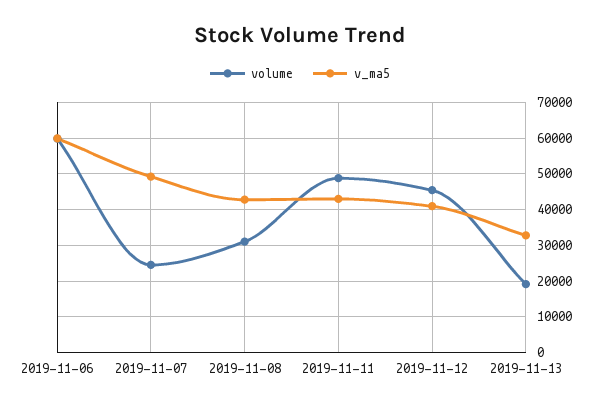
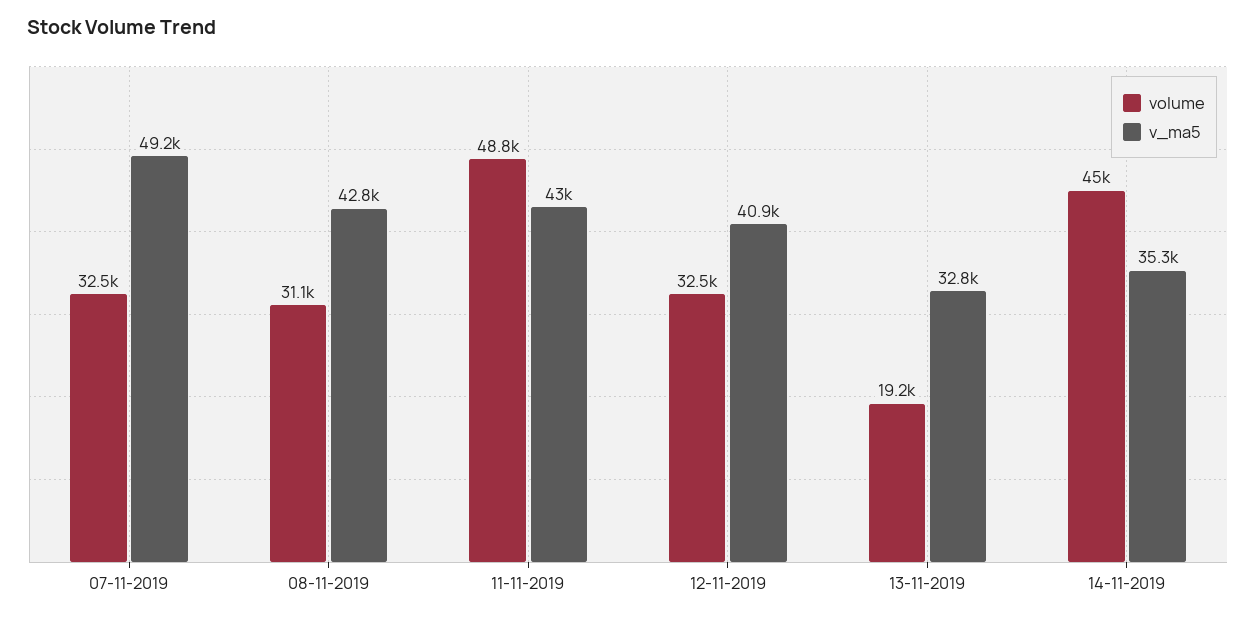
volume, 2019-11-06: 60000 -> none
v_ma5, 2019-11-06: 60000 -> none
volume, 2019-11-07: 24000 -> 32500
volume, 2019-11-12: 46000 -> 32500
volume, 14-11-2019: none -> 45000
v_ma5, 14-11-2019: none -> 35300

